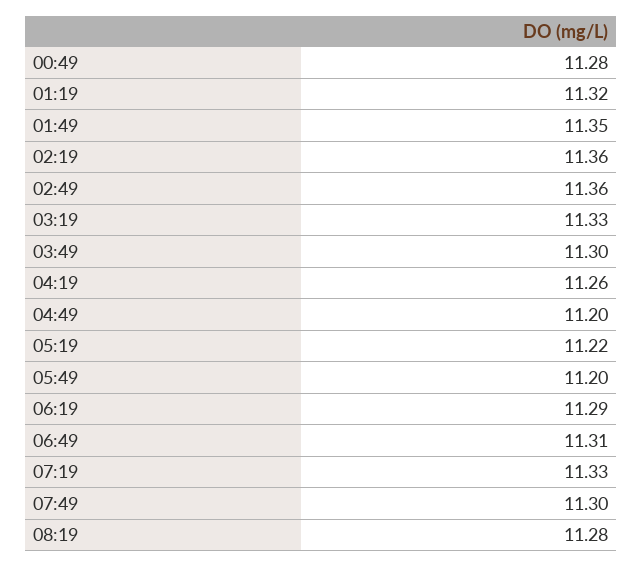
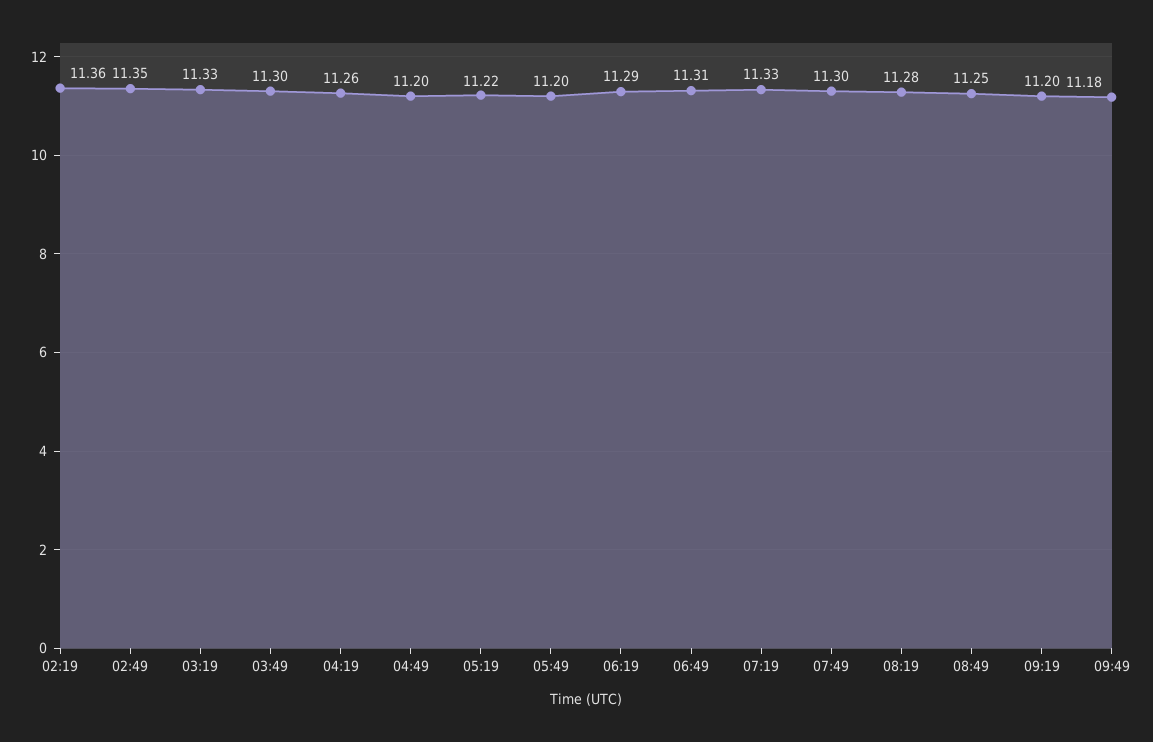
00:49: 11.28 -> none
01:19: 11.32 -> none
01:49: 11.35 -> none
02:49: 11.36 -> 11.35
08:49: none -> 11.25
09:19: none -> 11.2
09:49: none -> 11.18

